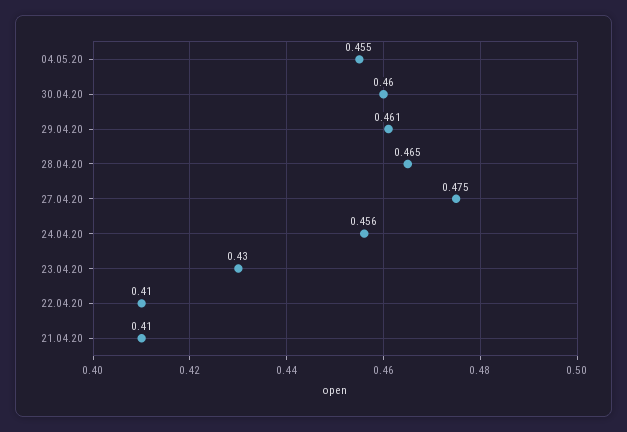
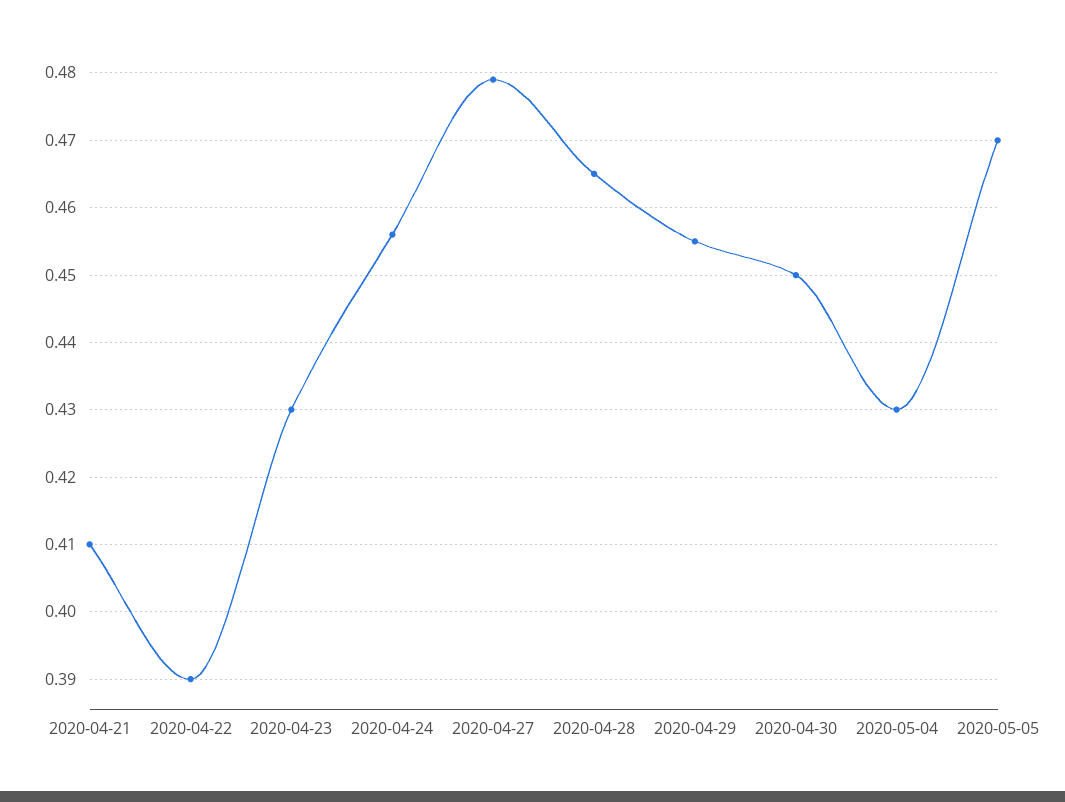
04.05.20: 0.455 -> 0.43
30.04.20: 0.46 -> 0.45
29.04.20: 0.461 -> 0.455
27.04.20: 0.475 -> 0.479
22.04.20: 0.41 -> 0.39
2020-05-05: none -> 0.47

